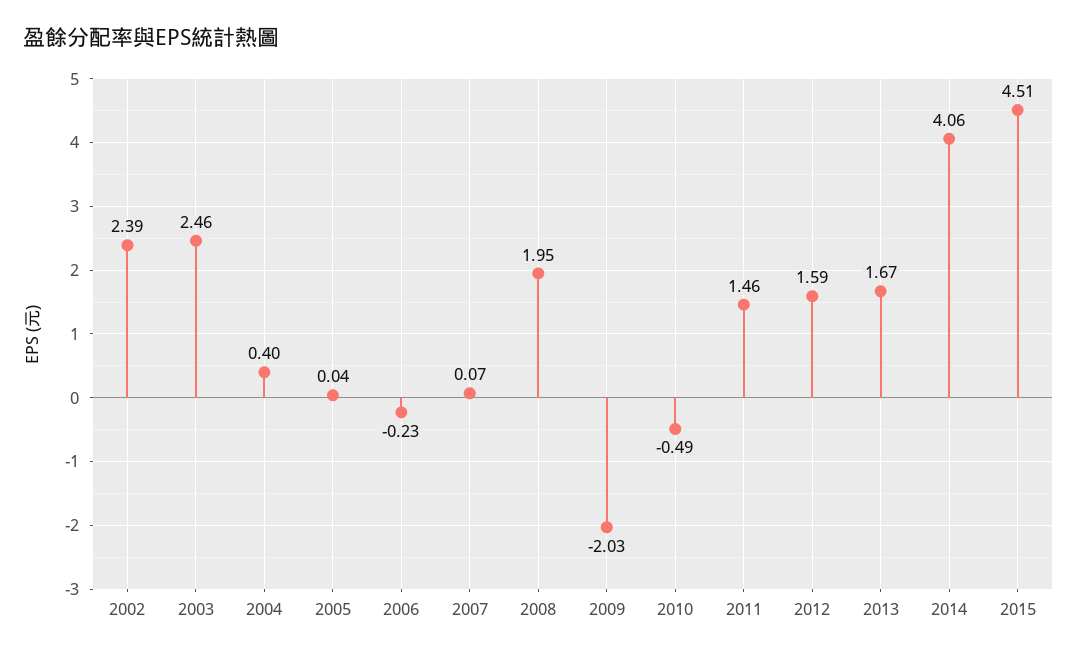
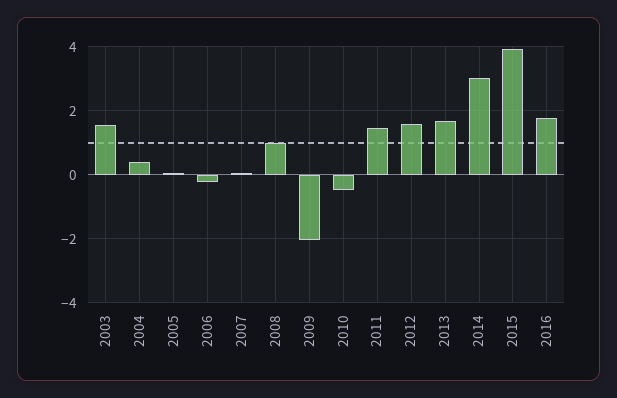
2002: 2.39 -> none
2003: 2.46 -> 1.6
2008: 1.95 -> 1
2014: 4.06 -> 3
2015: 4.51 -> 4
2016: none -> 1.8

